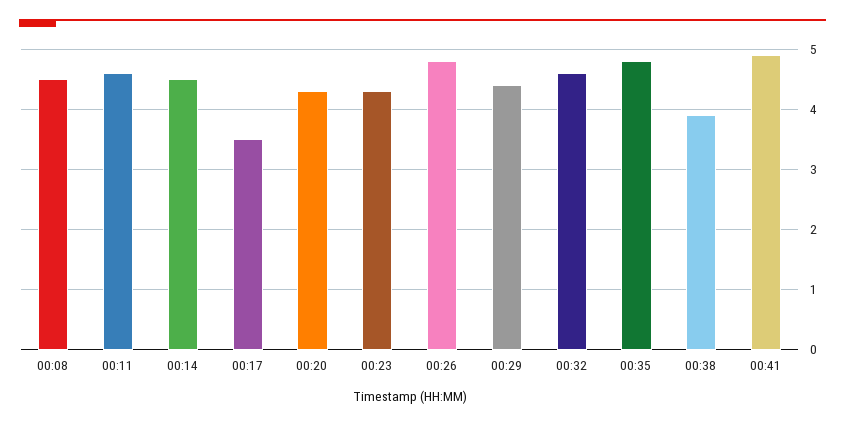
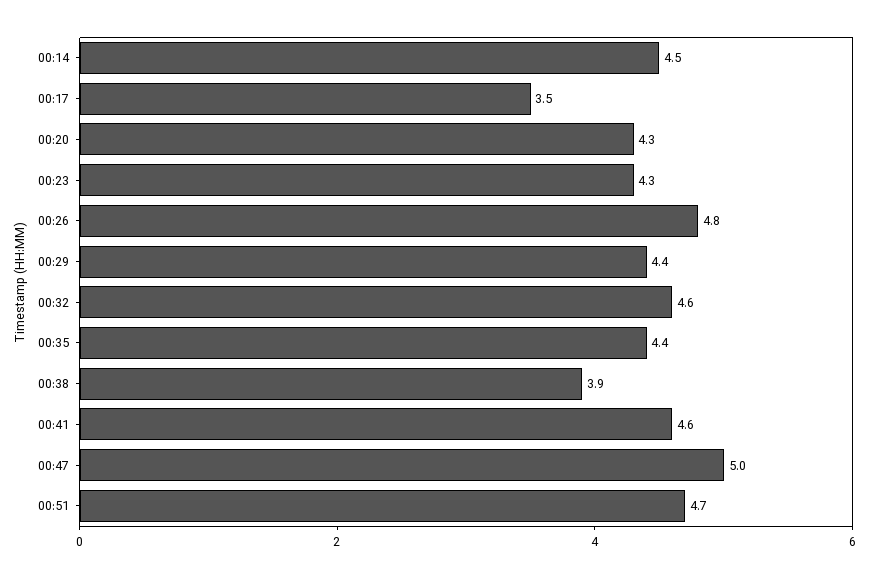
00:08: 4.5 -> none
00:11: 4.6 -> none
00:35: 4.8 -> 4.4
00:41: 4.9 -> 4.6
00:47: none -> 5
00:51: none -> 4.7

